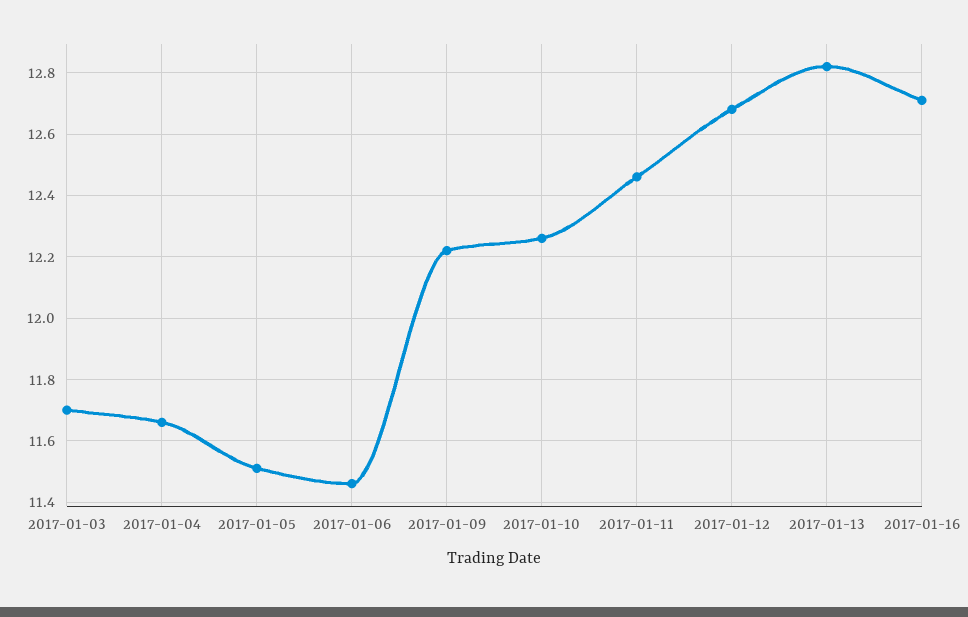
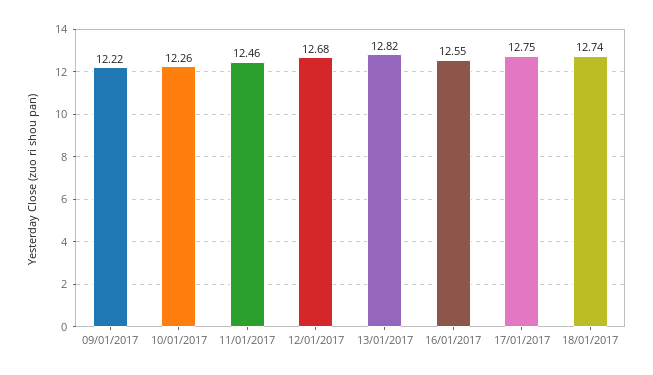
2017-01-03: 11.7 -> none
2017-01-04: 11.65 -> none
2017-01-05: 11.5 -> none
2017-01-06: 11.45 -> none
2017-01-16: 12.7 -> 12.55
17/01/2017: none -> 12.75
18/01/2017: none -> 12.74

